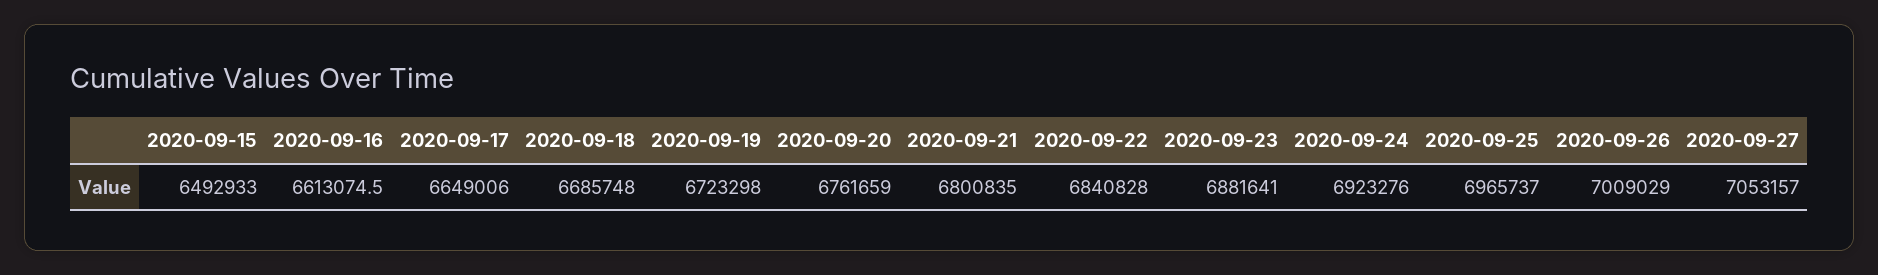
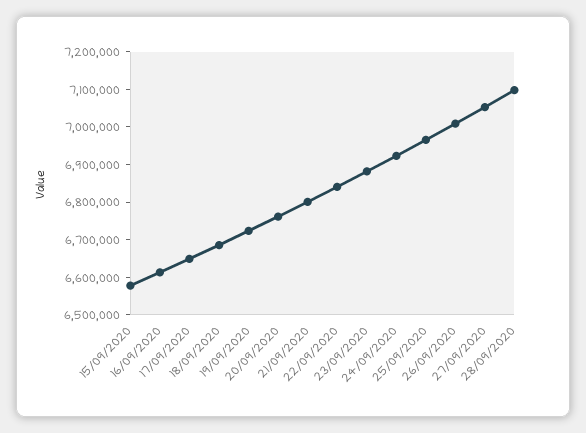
2020-09-15: 6492933 -> 6575000
28/09/2020: none -> 7100000

